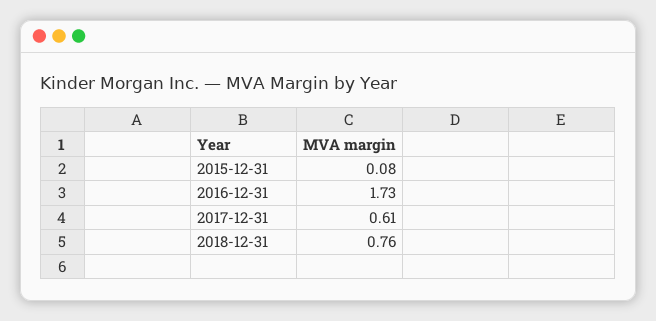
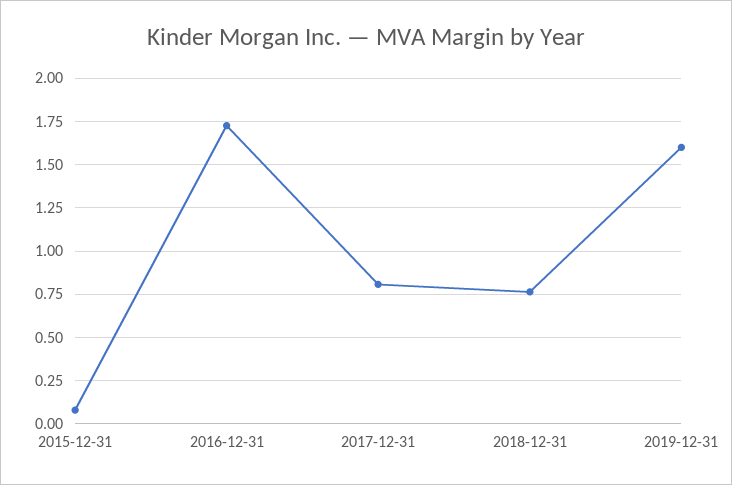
2017-12-31: 0.61 -> 0.8
2019-12-31: none -> 1.6

